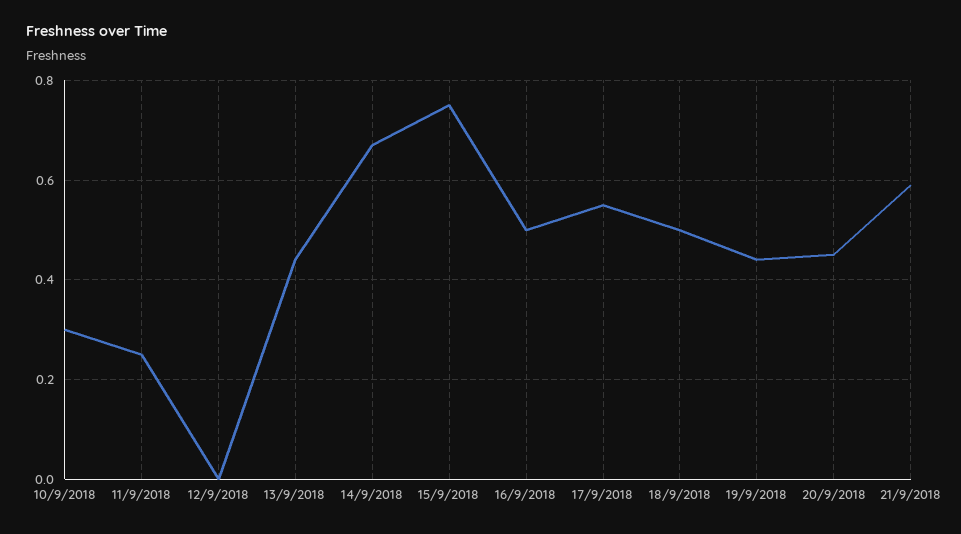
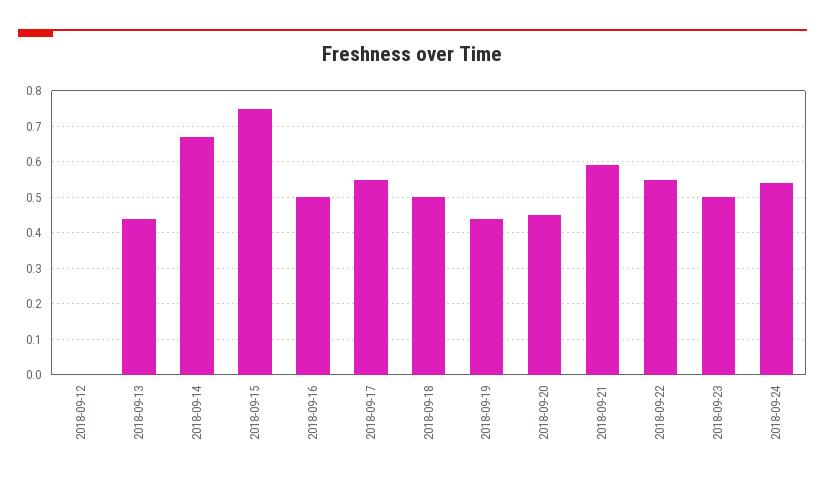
10/9/2018: 0.3 -> none
11/9/2018: 0.25 -> none
2018-09-22: none -> 0.55
2018-09-23: none -> 0.5
2018-09-24: none -> 0.55

